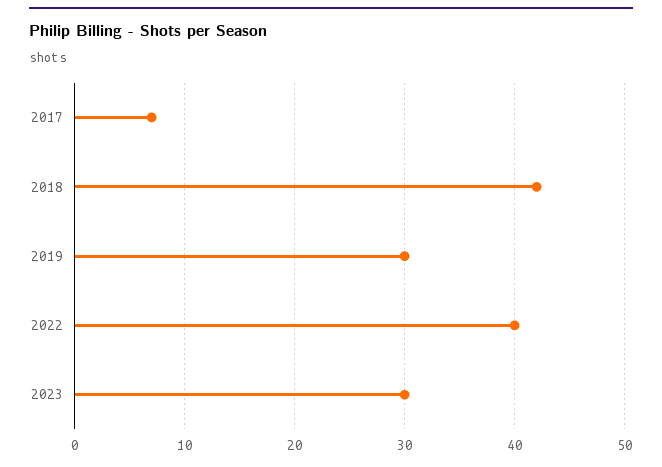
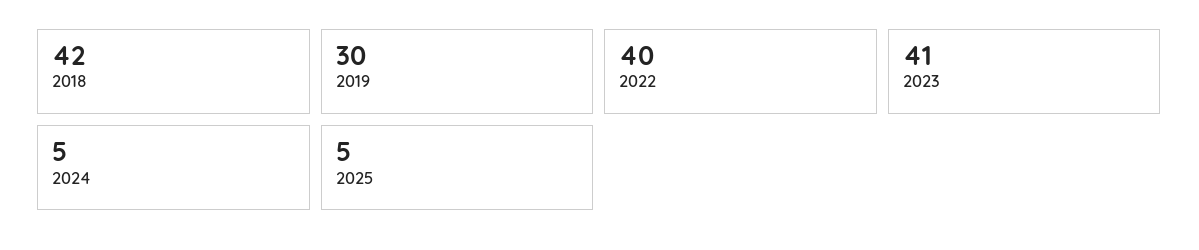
2017: 7 -> none
2023: 30 -> 41
2024: none -> 5
2025: none -> 5

